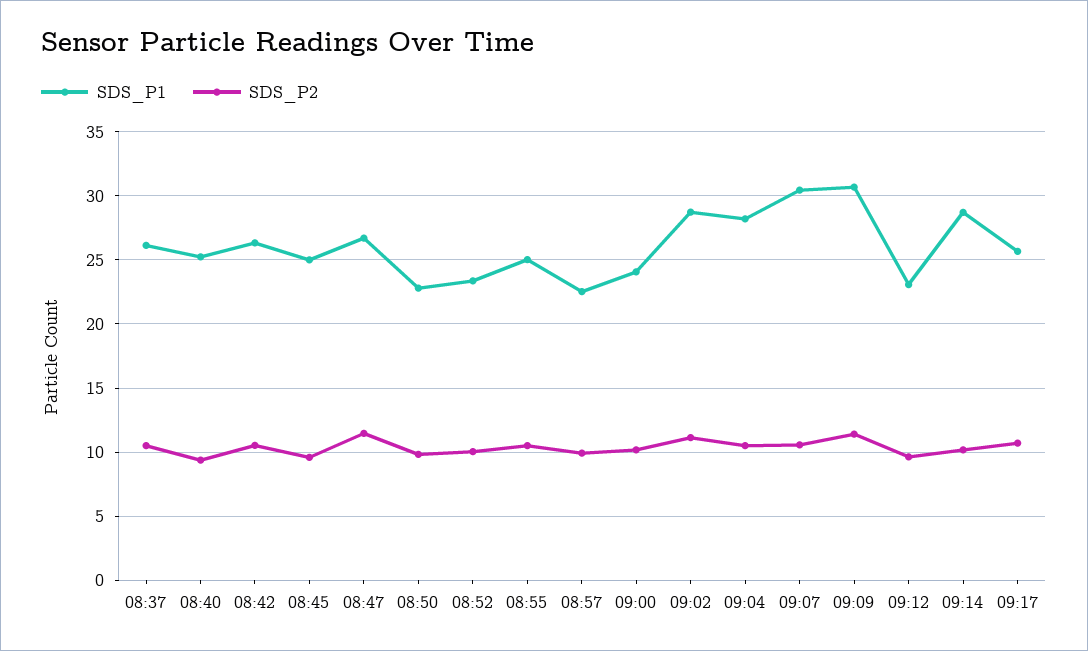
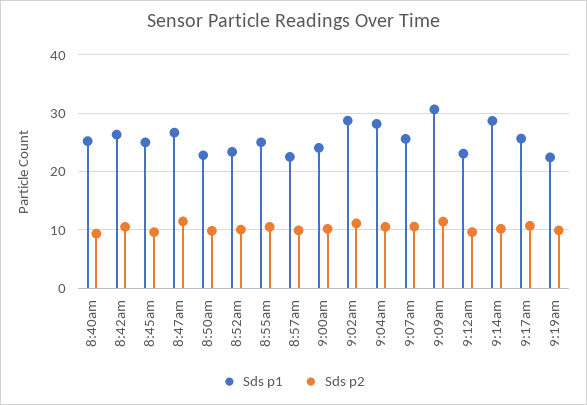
SDS_P1, 08:37: 26 -> none
SDS_P2, 08:37: 10.5 -> none
SDS_P1, 09:07: 30.5 -> 26
SDS_P1, 9:19am: none -> 22
SDS_P2, 9:19am: none -> 10

